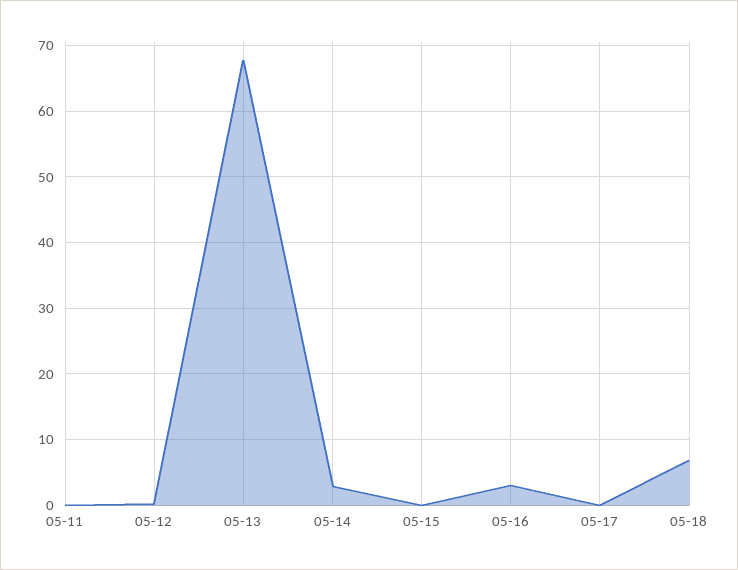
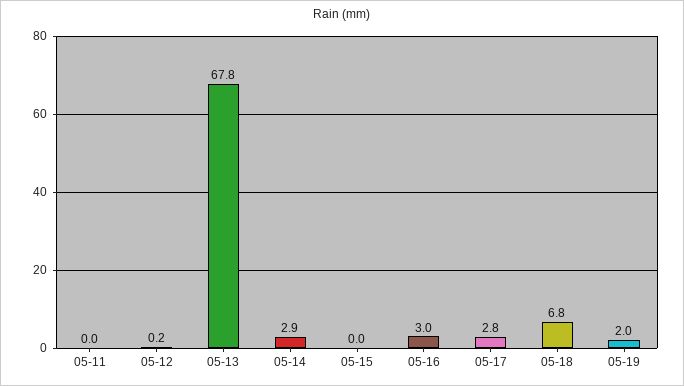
05-17: 0 -> 2.8
05-19: none -> 2

